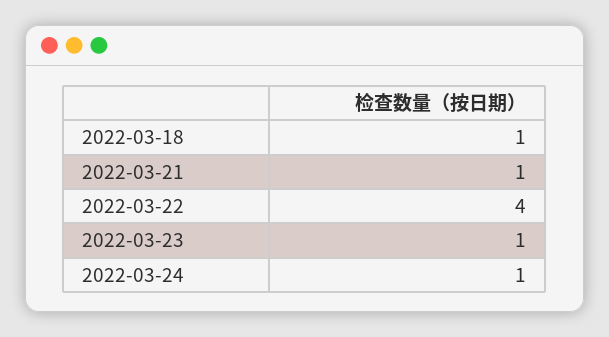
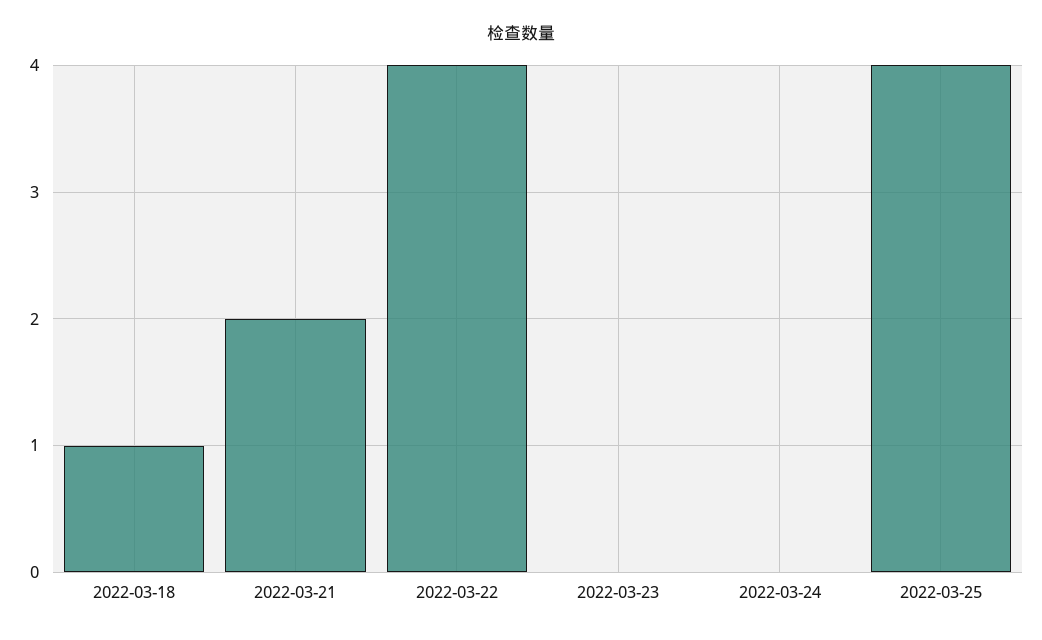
2022-03-21: 1 -> 2
2022-03-23: 1 -> 0
2022-03-24: 1 -> 0
2022-03-25: none -> 4

